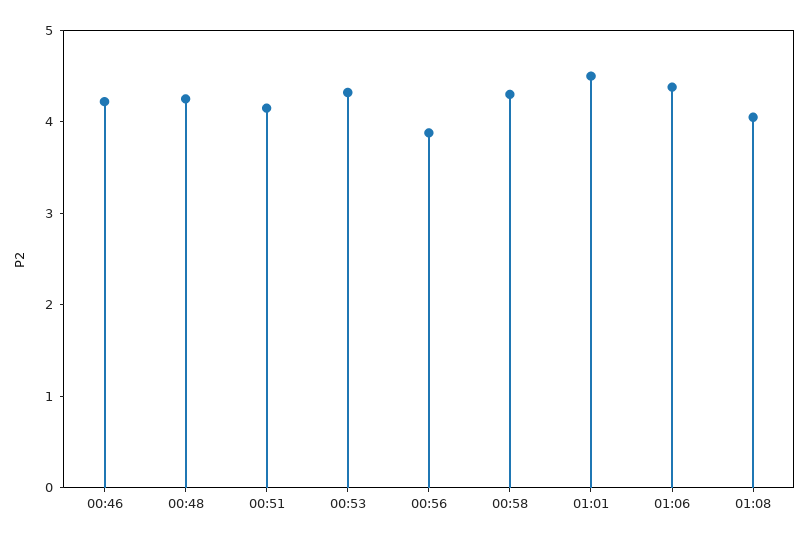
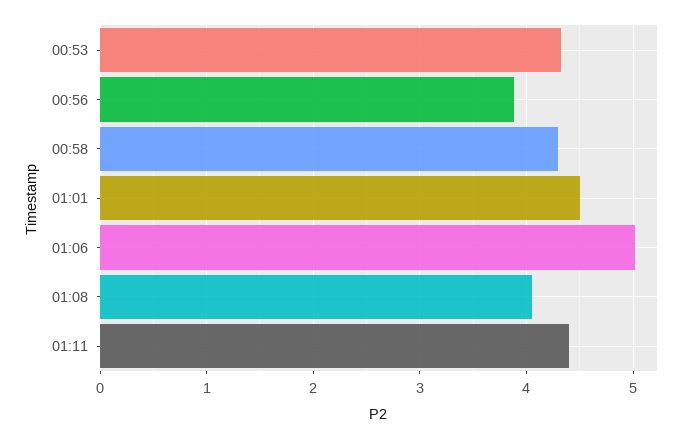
00:46: 4.2 -> none
00:48: 4.2 -> none
00:51: 4.2 -> none
01:06: 4.4 -> 5
01:11: none -> 4.4

